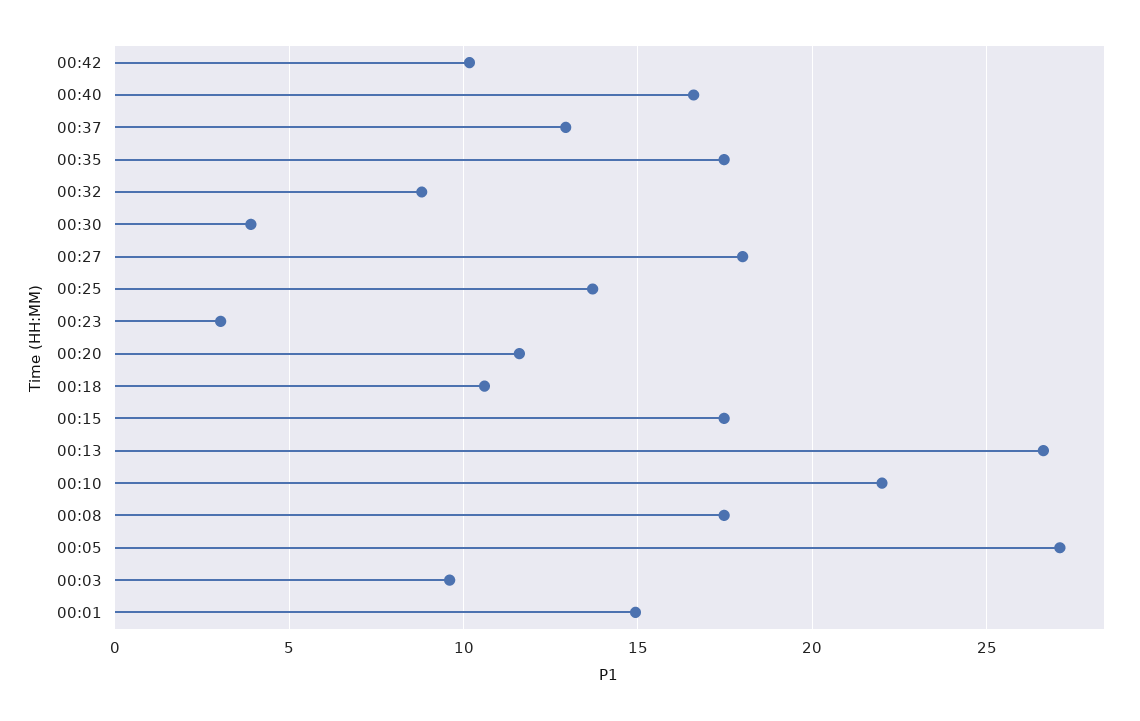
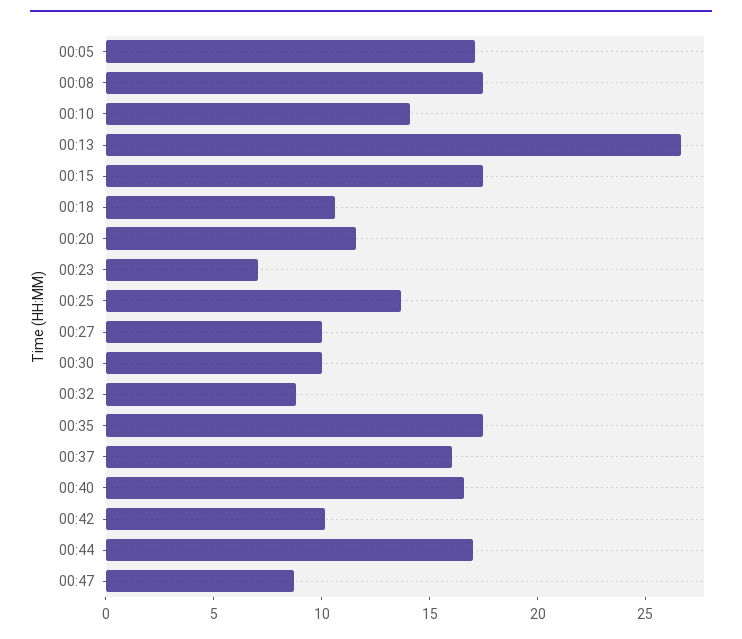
00:37: 13 -> 16
00:30: 4 -> 10
00:27: 18 -> 10
00:23: 3 -> 7
00:10: 22 -> 14
00:05: 27 -> 17
00:03: 9.5 -> none
00:01: 15 -> none
00:44: none -> 17
00:47: none -> 9

